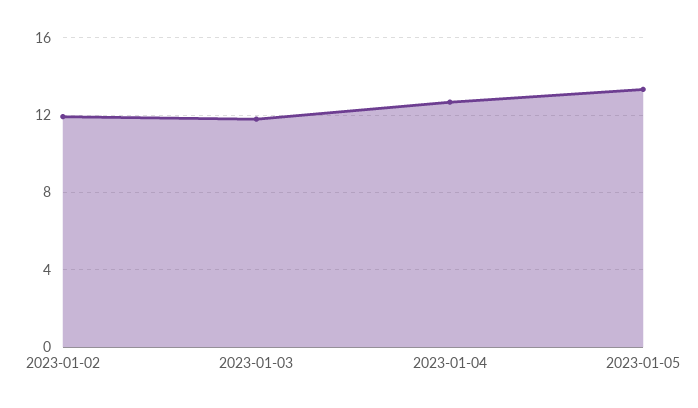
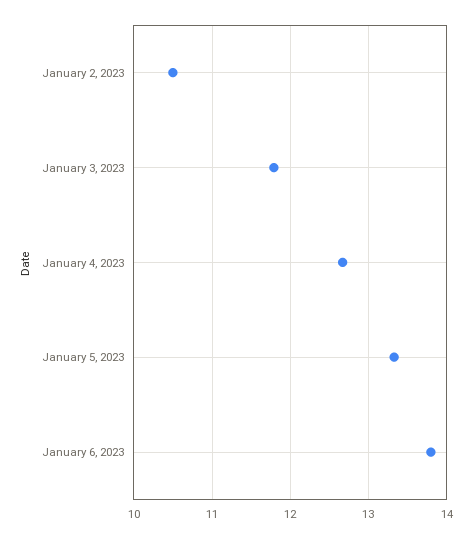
2023-01-02: 12 -> 10.5
January 6, 2023: none -> 13.8

